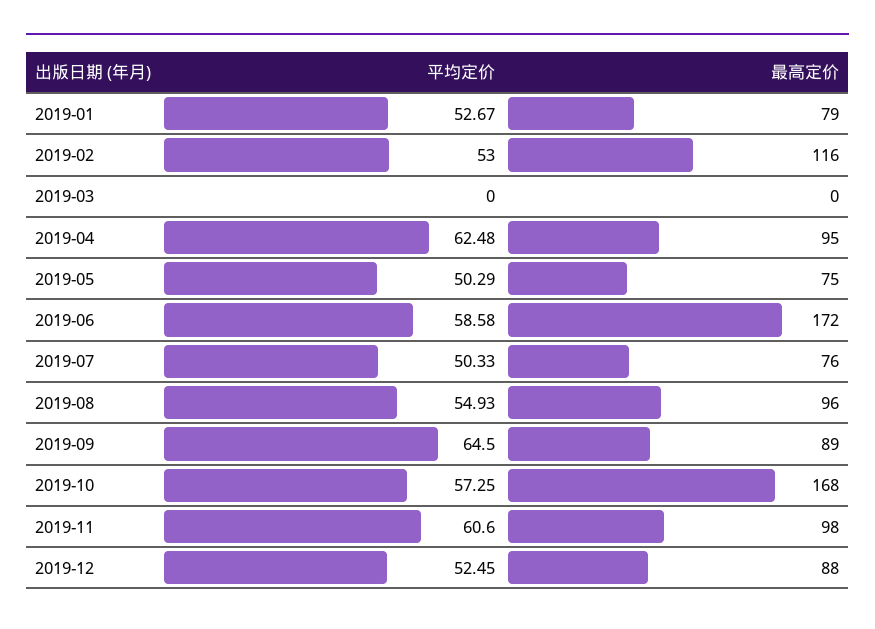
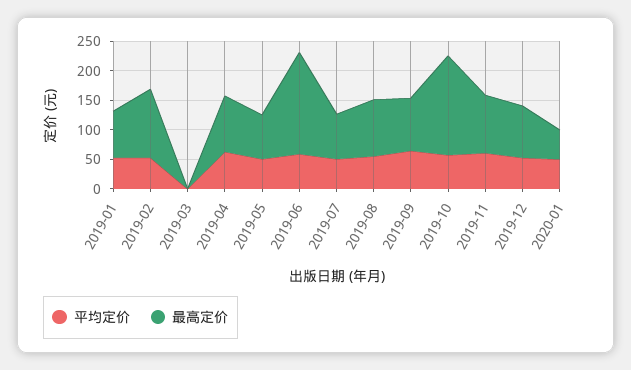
平均定价, 2020-01: none -> 50
最高定价, 2020-01: none -> 50

